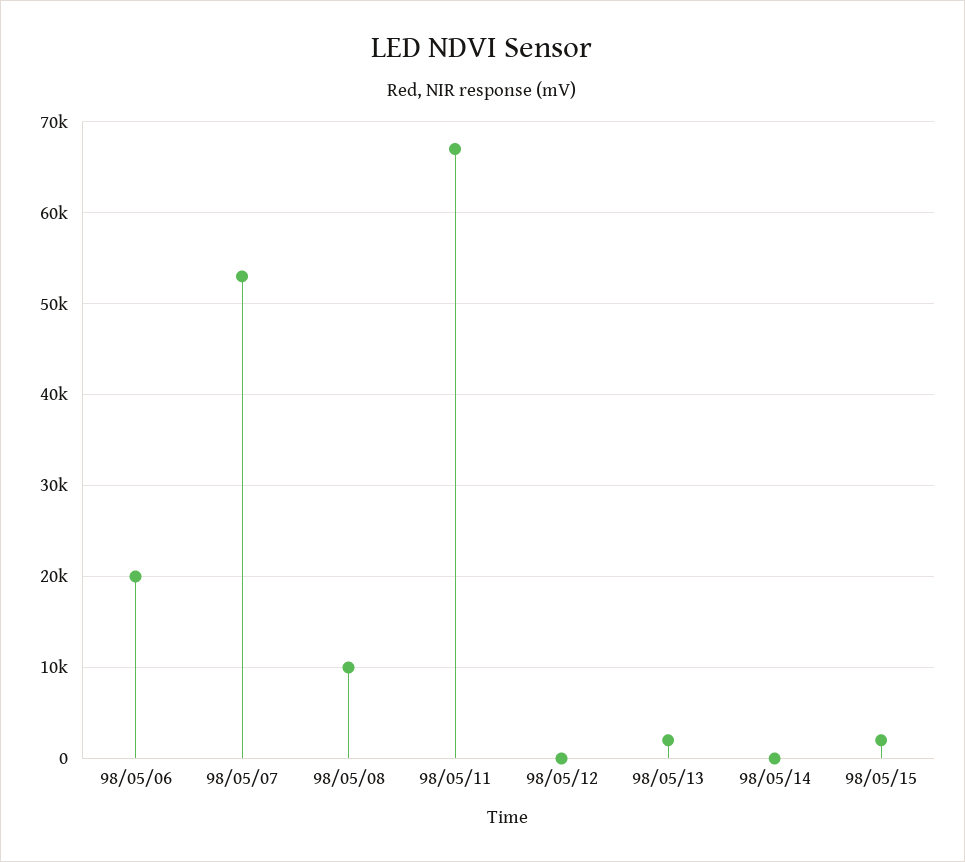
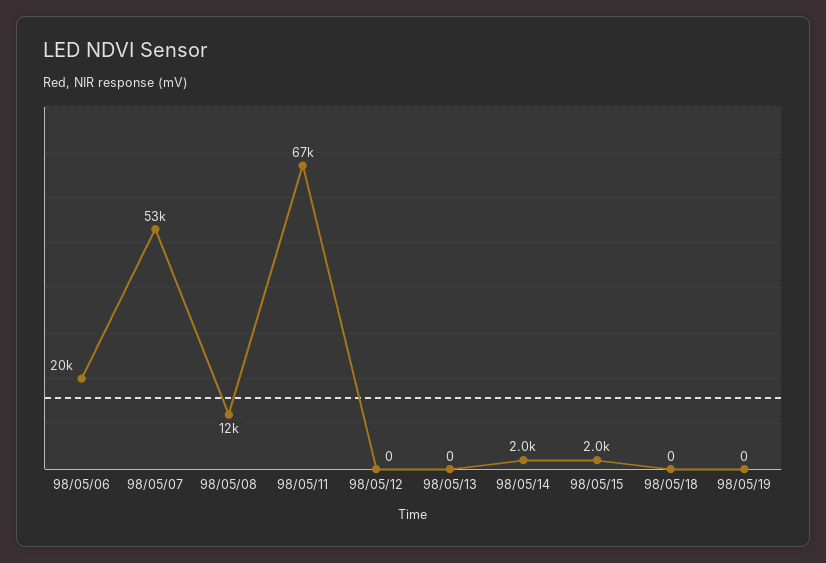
98/05/08: 10000 -> 12000
98/05/13: 2000 -> 0
98/05/14: 0 -> 2000
98/05/18: none -> 0
98/05/19: none -> 0

